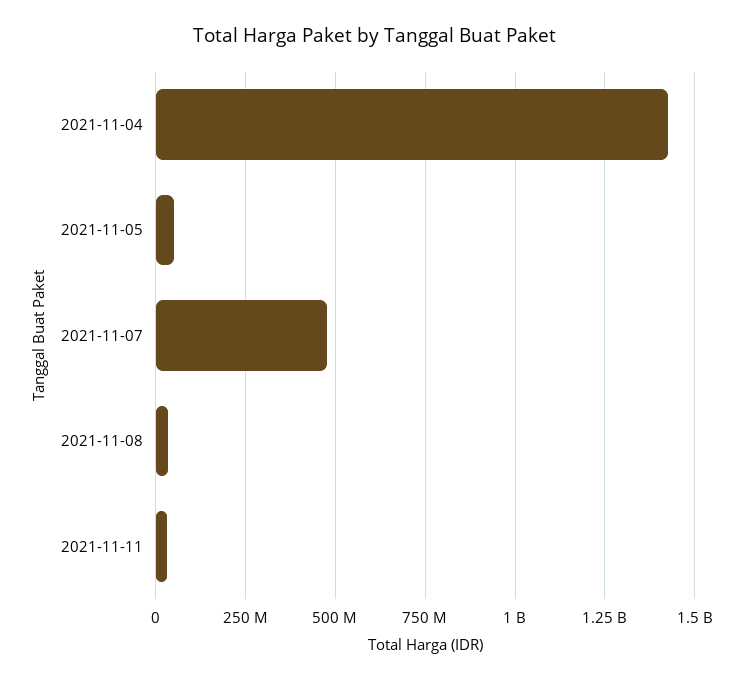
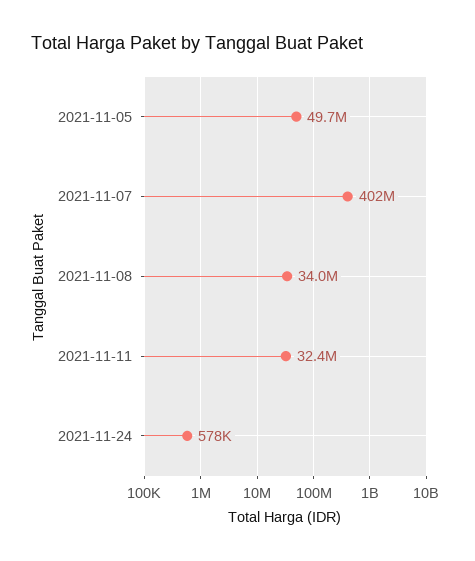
2021-11-04: 1425000000 -> none
2021-11-07: 475000000 -> 402000000
2021-11-24: none -> 578000

